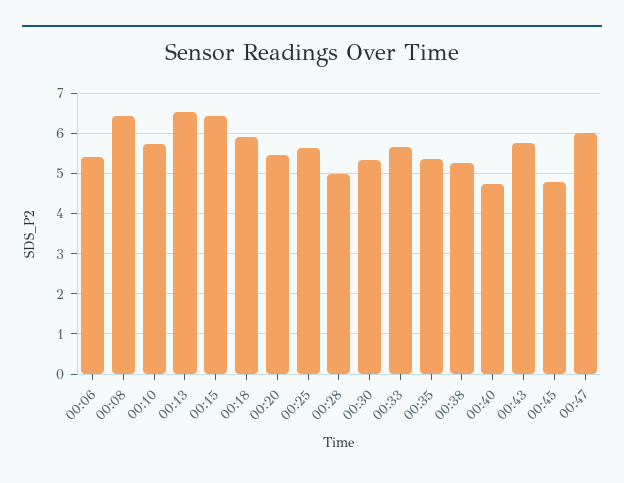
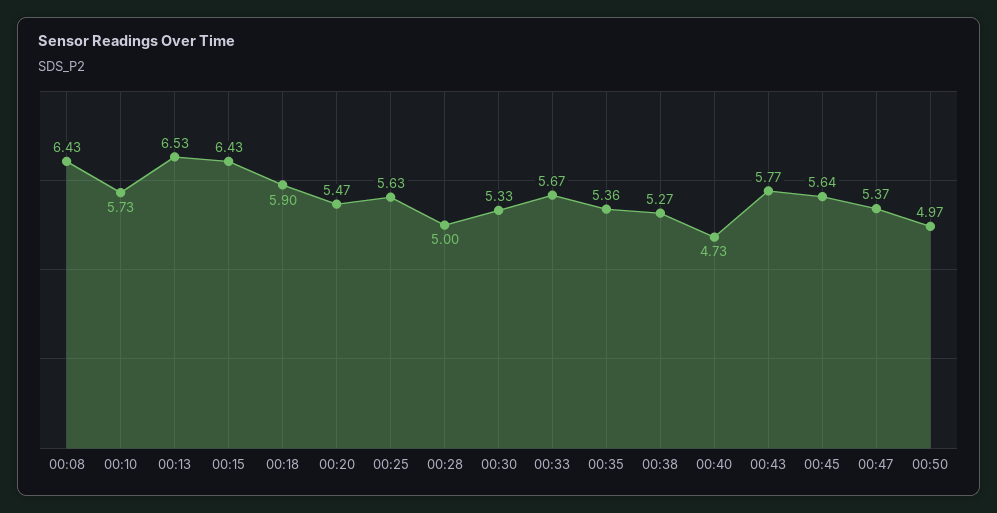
00:06: 5.4 -> none
00:45: 4.8 -> 5.64
00:47: 6 -> 5.37
00:50: none -> 4.97

